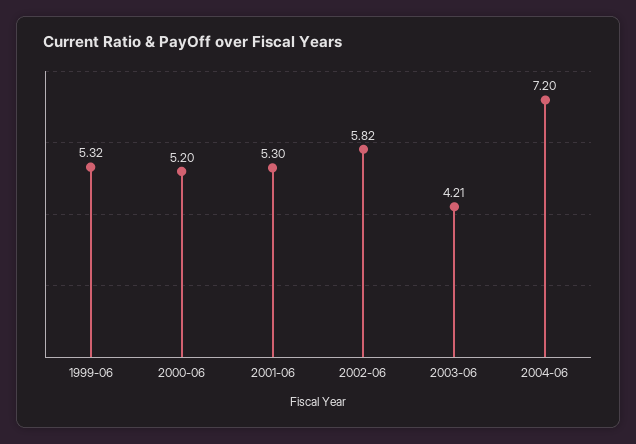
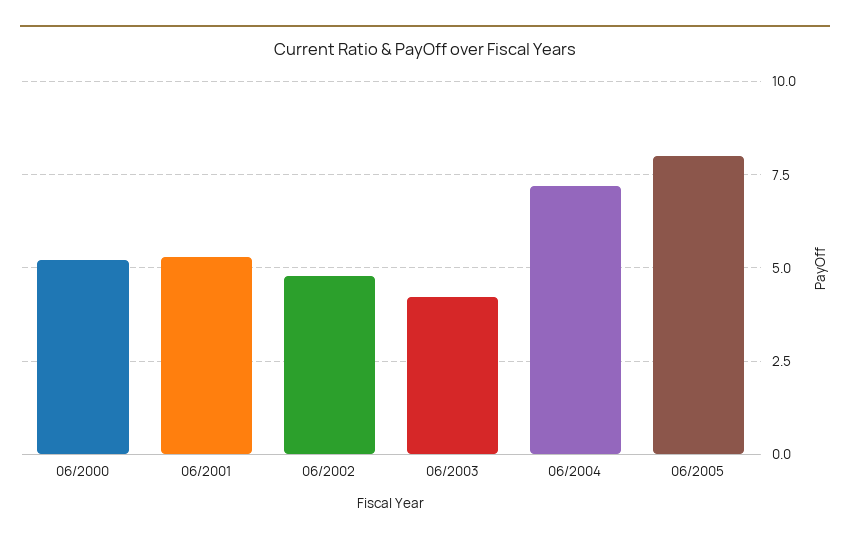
1999-06: 5.32 -> none
2002-06: 5.82 -> 4.75
06/2005: none -> 8

